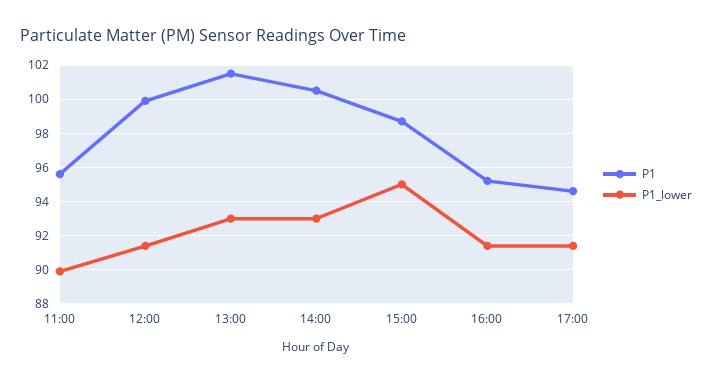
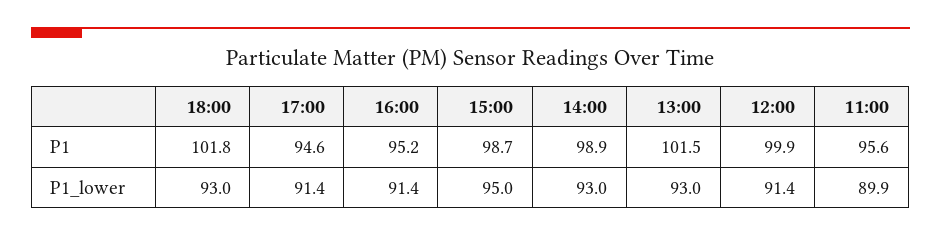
P1, 14:00: 100.5 -> 98.9
P1, 18:00: none -> 101.8
P1_lower, 18:00: none -> 93

